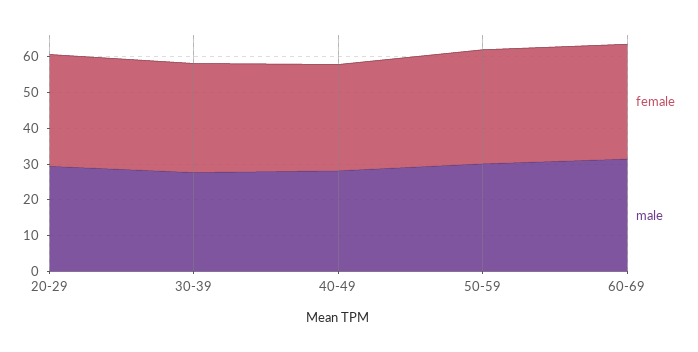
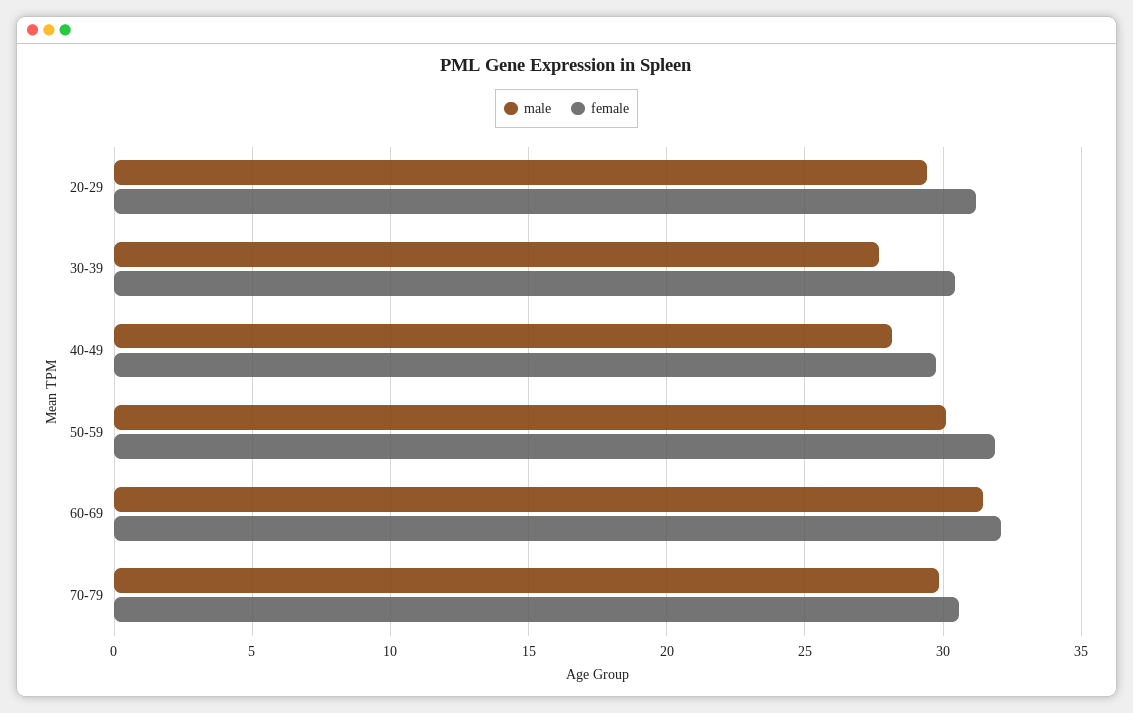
male, 70-79: none -> 30
female, 70-79: none -> 30.5

